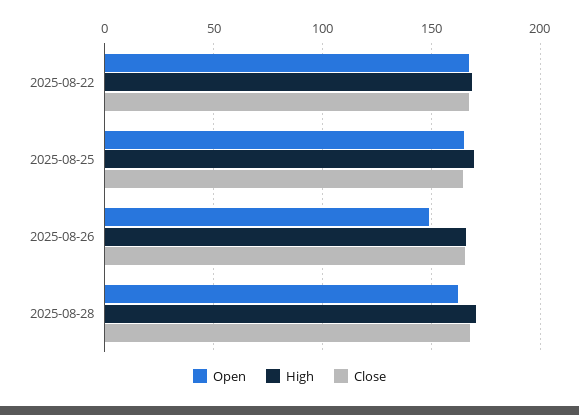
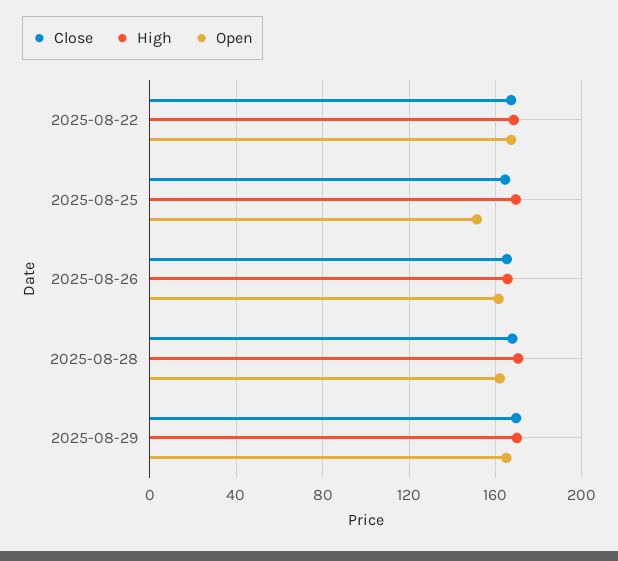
Open, 2025-08-25: 165 -> 150
Open, 2025-08-26: 150 -> 160
Close, 2025-08-29: none -> 170
High, 2025-08-29: none -> 170
Open, 2025-08-29: none -> 165

